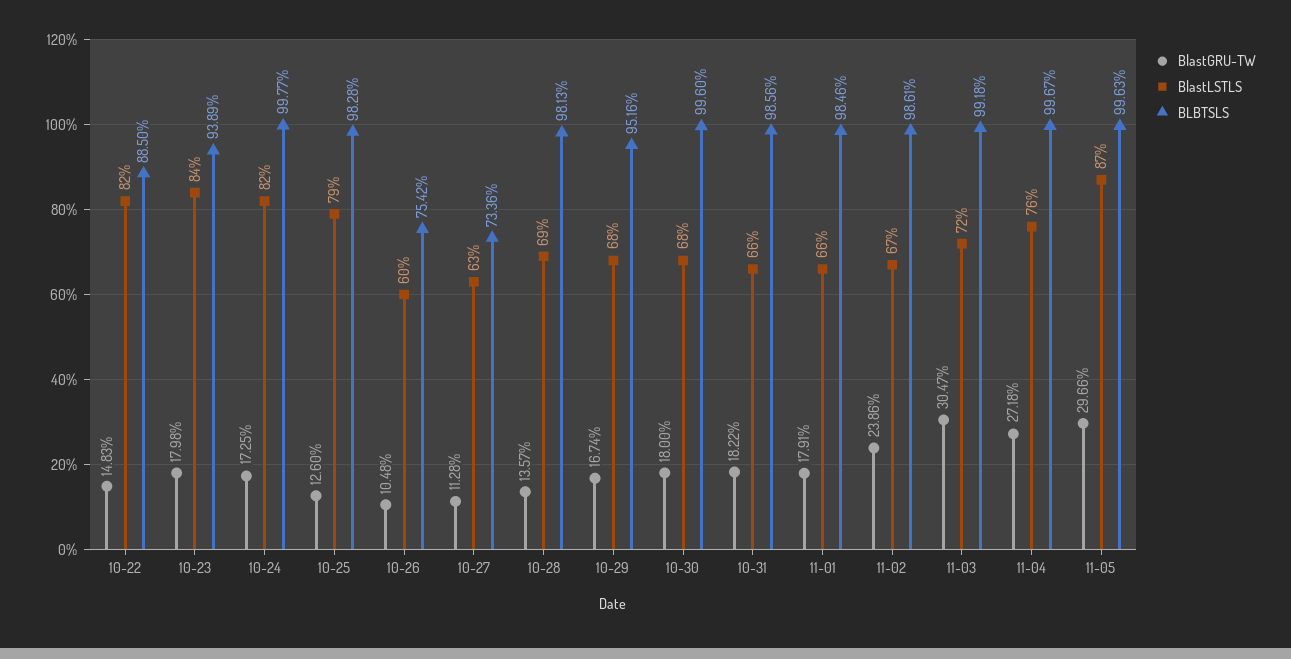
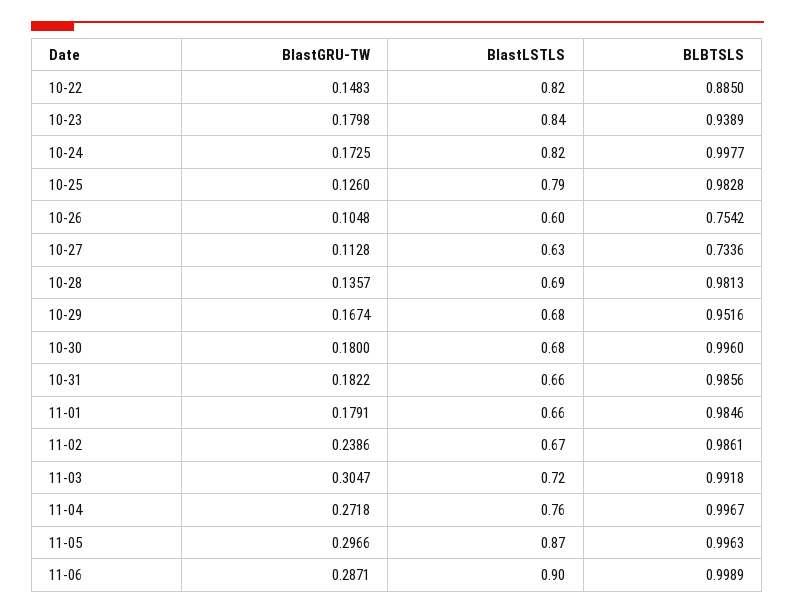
BlastGRU-TW, 11-06: none -> 0.2871
BlastLSTLS, 11-06: none -> 0.9
BLBTSLS, 11-06: none -> 0.9989

